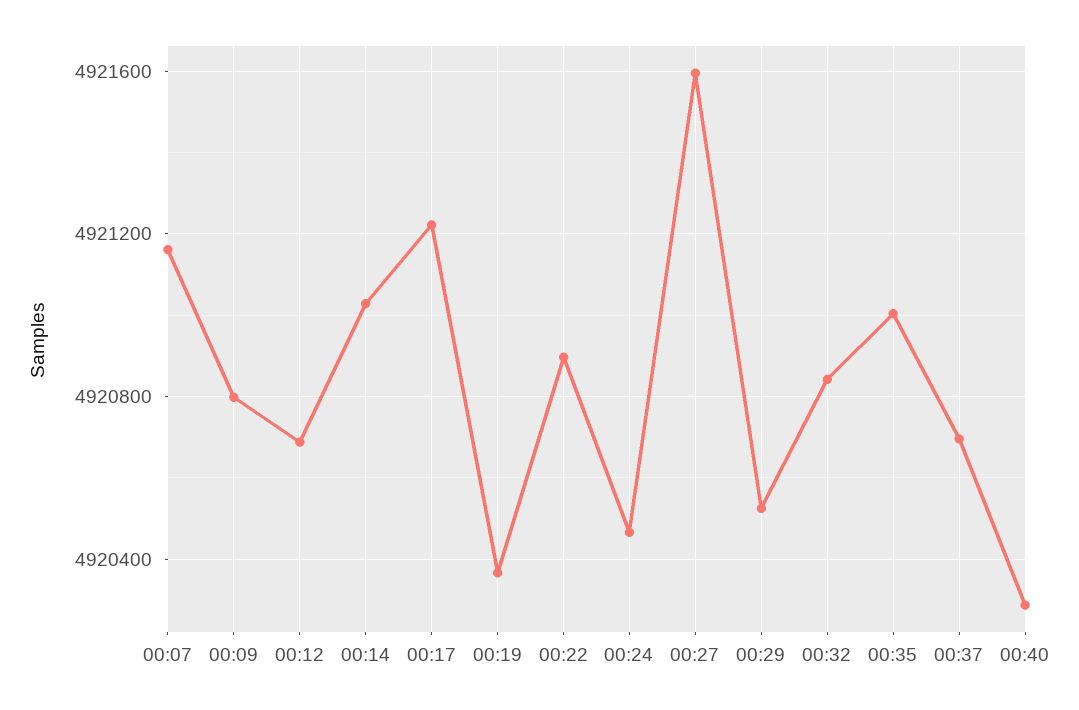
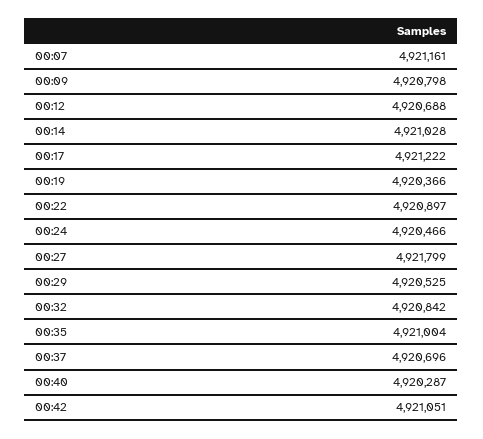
00:27: 4921600 -> 4921799
00:42: none -> 4921051

